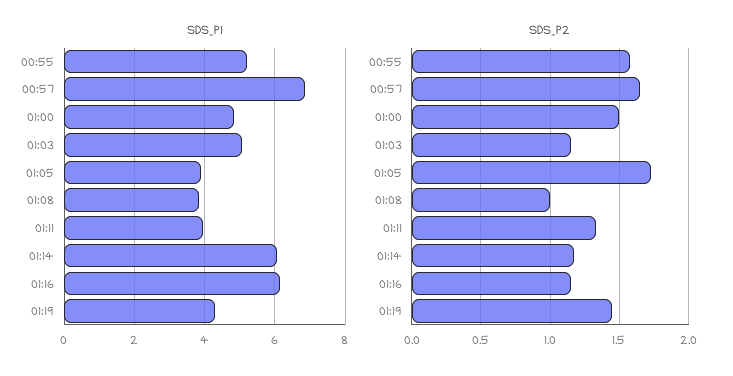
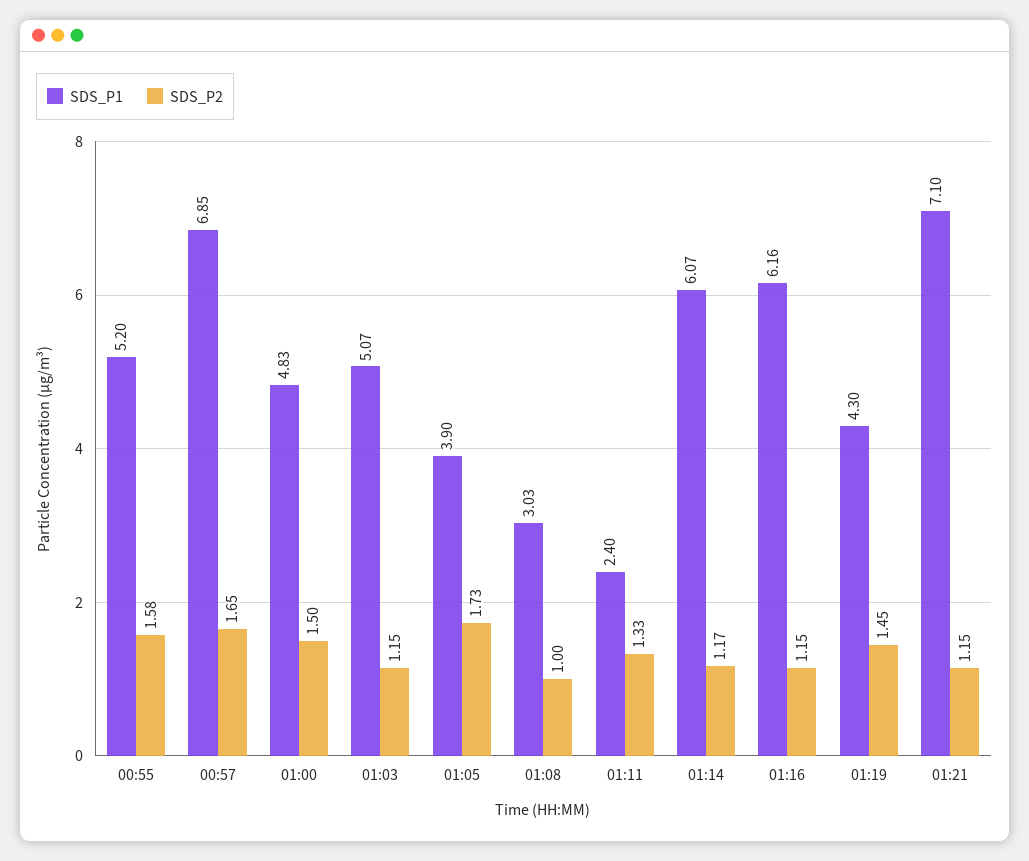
SDS_P1, 01:08: 3.8 -> 3.03
SDS_P1, 01:11: 4 -> 2.4
SDS_P1, 01:21: none -> 7.1
SDS_P2, 01:21: none -> 1.15

